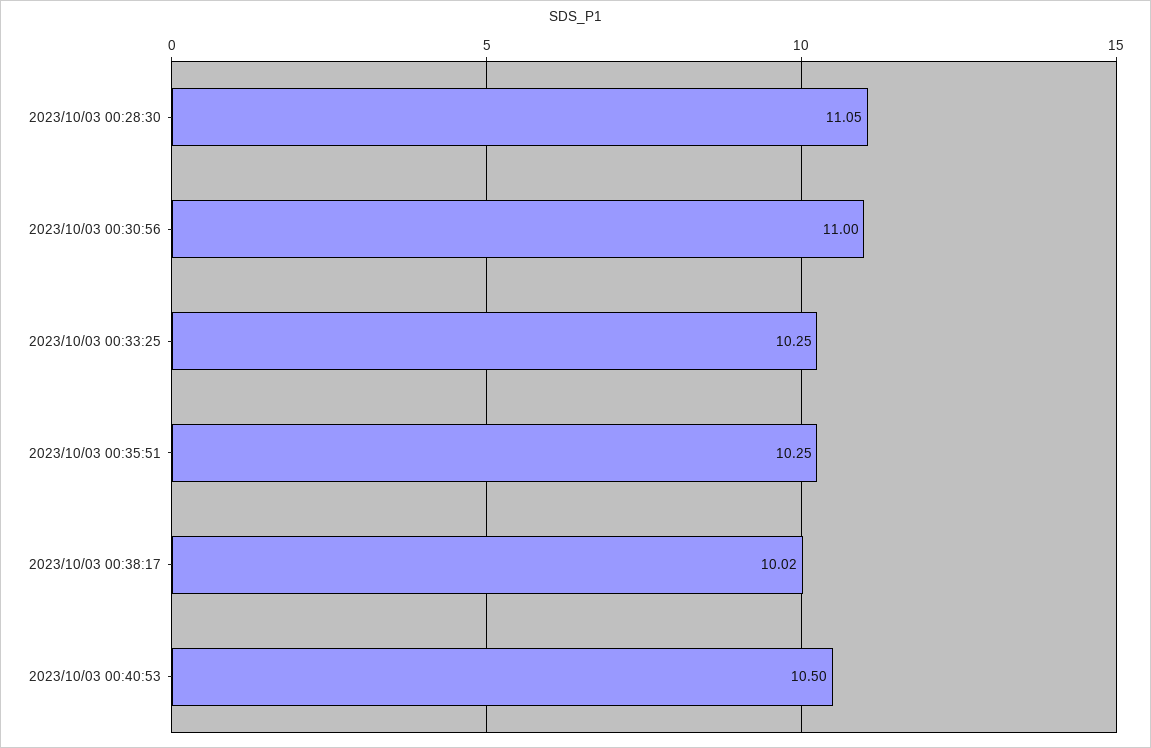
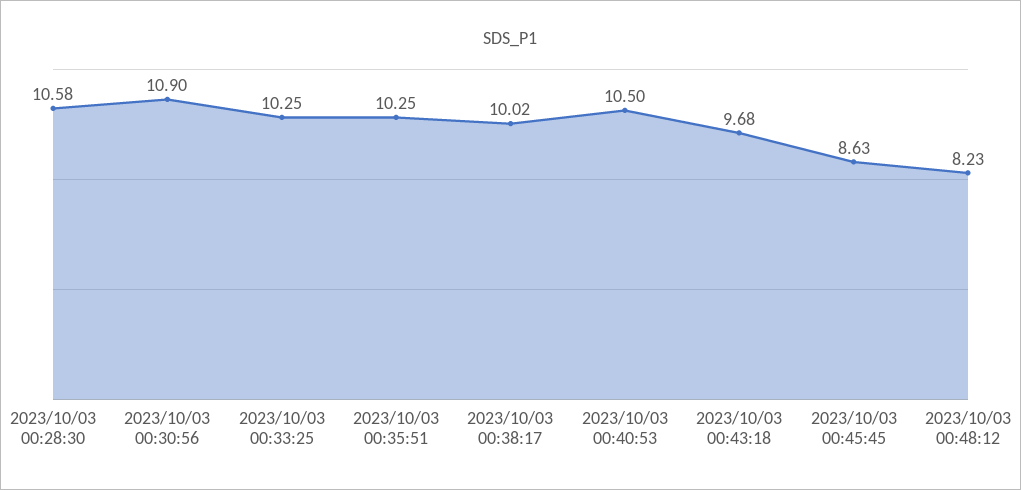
2023/10/03 00:28:30: 11.05 -> 10.58
2023/10/03 00:30:56: 11 -> 10.9
2023/10/03 00:43:18: none -> 9.68
2023/10/03 00:45:45: none -> 8.63
2023/10/03 00:48:12: none -> 8.23

